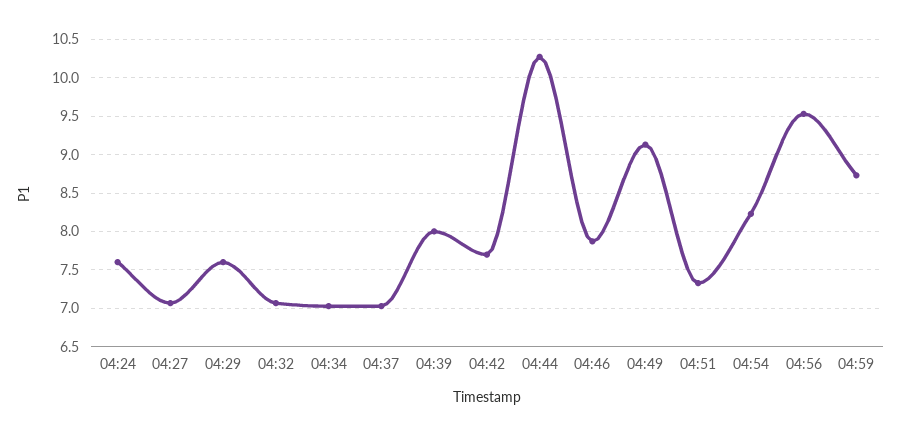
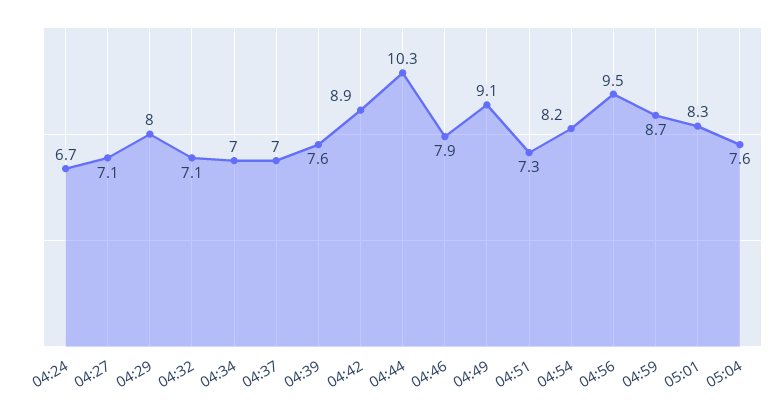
04:24: 7.6 -> 6.7
04:29: 7.6 -> 8
04:39: 8 -> 7.6
04:42: 7.7 -> 8.9
05:01: none -> 8.3
05:04: none -> 7.6

